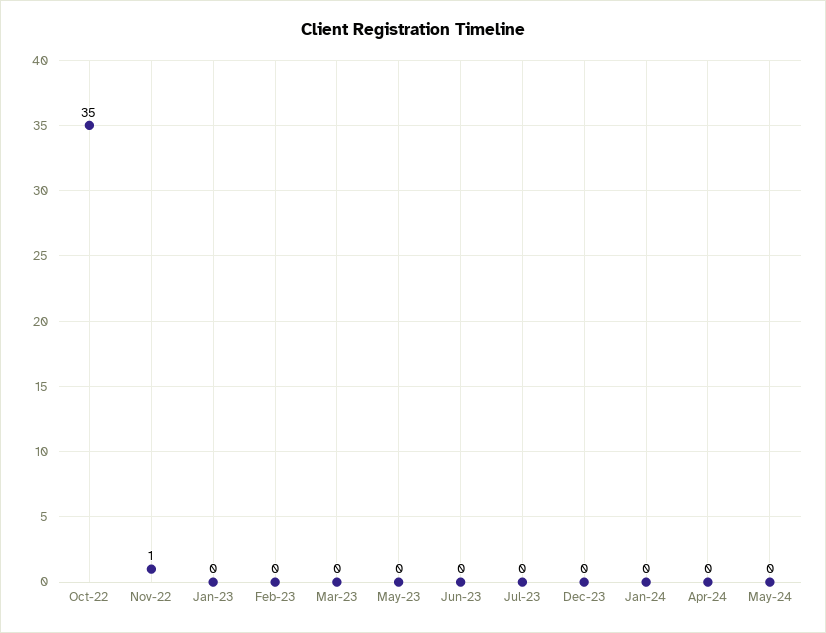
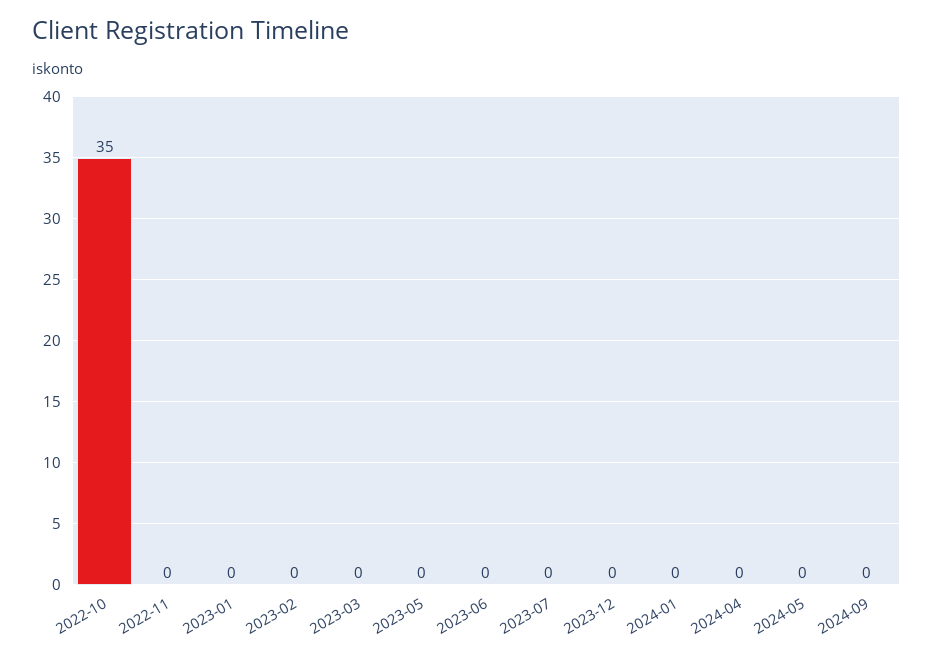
Nov-22: 1 -> 0
2024-09: none -> 0

